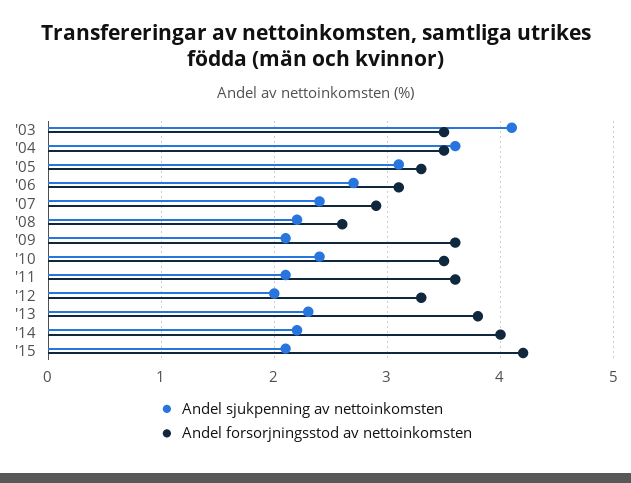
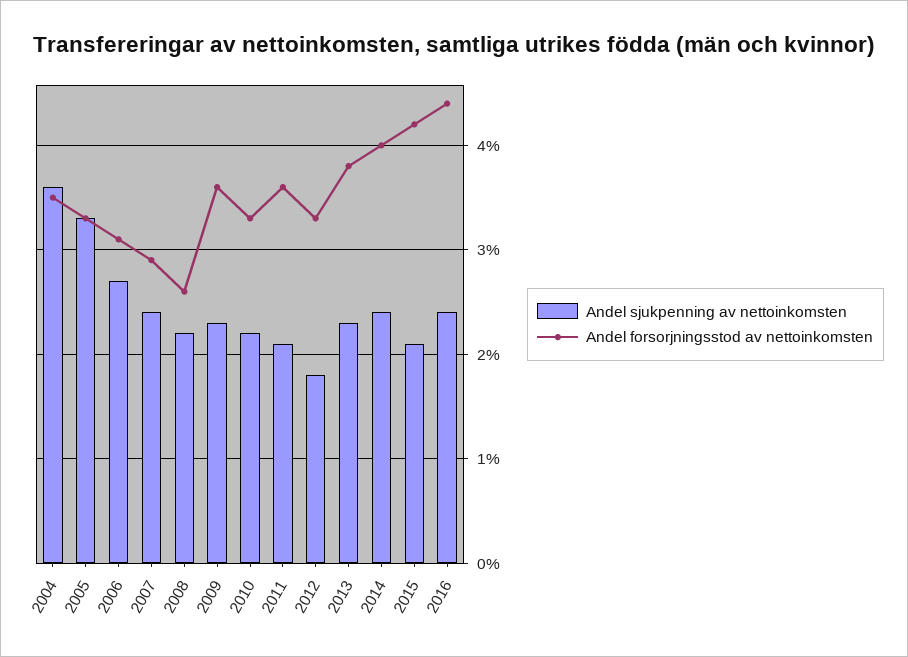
Andel sjukpenning av nettoinkomsten, '03: 4.1 -> none
Andel forsorjningsstod av nettoinkomsten, '03: 3.5 -> none
Andel sjukpenning av nettoinkomsten, '05: 3.1 -> 3.3
Andel sjukpenning av nettoinkomsten, '09: 2.1 -> 2.3
Andel sjukpenning av nettoinkomsten, '10: 2.4 -> 2.2
Andel forsorjningsstod av nettoinkomsten, '10: 3.5 -> 3.3
Andel sjukpenning av nettoinkomsten, '12: 2 -> 1.8
Andel sjukpenning av nettoinkomsten, '14: 2.2 -> 2.4
Andel sjukpenning av nettoinkomsten, 2016: none -> 2.4
Andel forsorjningsstod av nettoinkomsten, 2016: none -> 4.4

